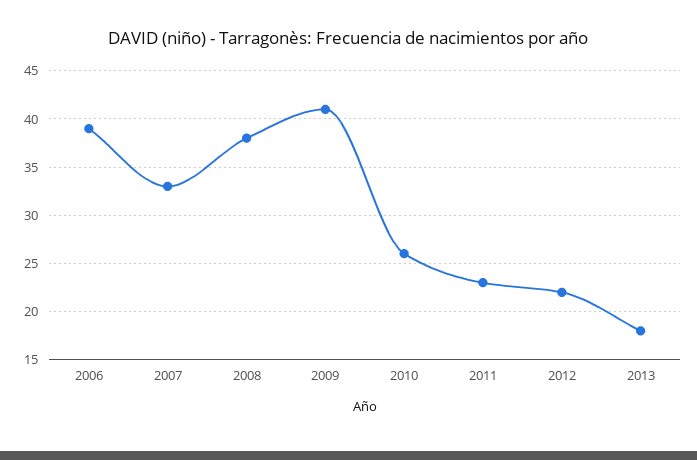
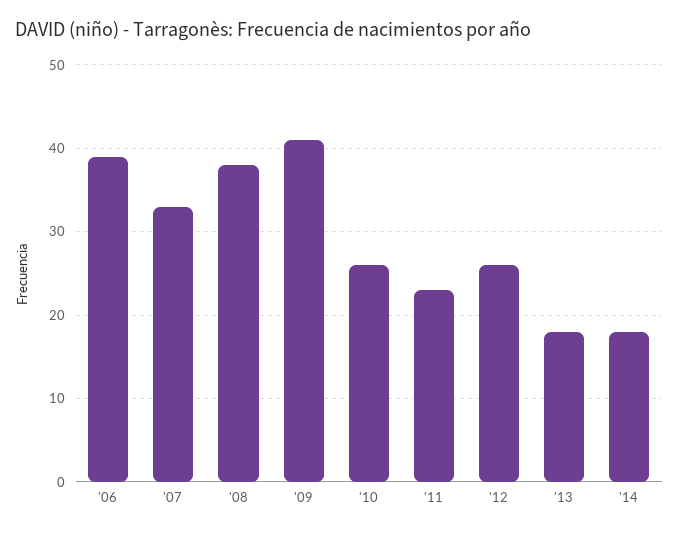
2012: 22 -> 26
'14: none -> 18

